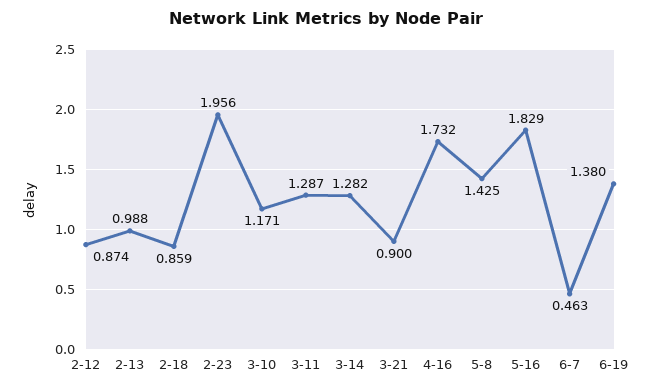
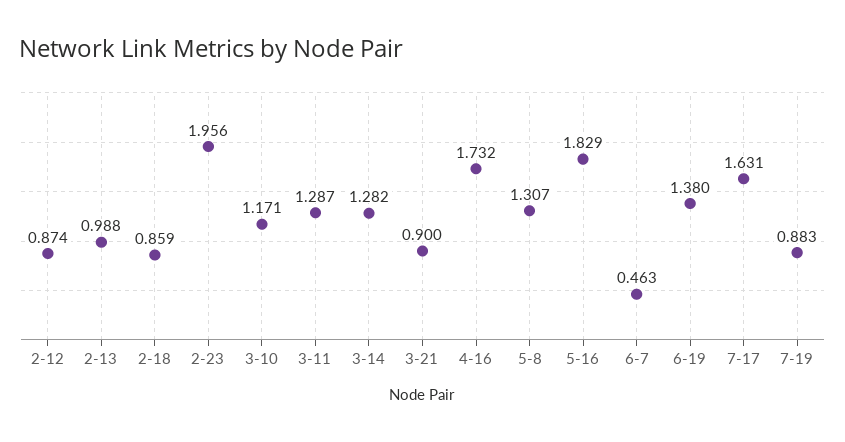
5-8: 1.425 -> 1.307
7-17: none -> 1.631
7-19: none -> 0.883

